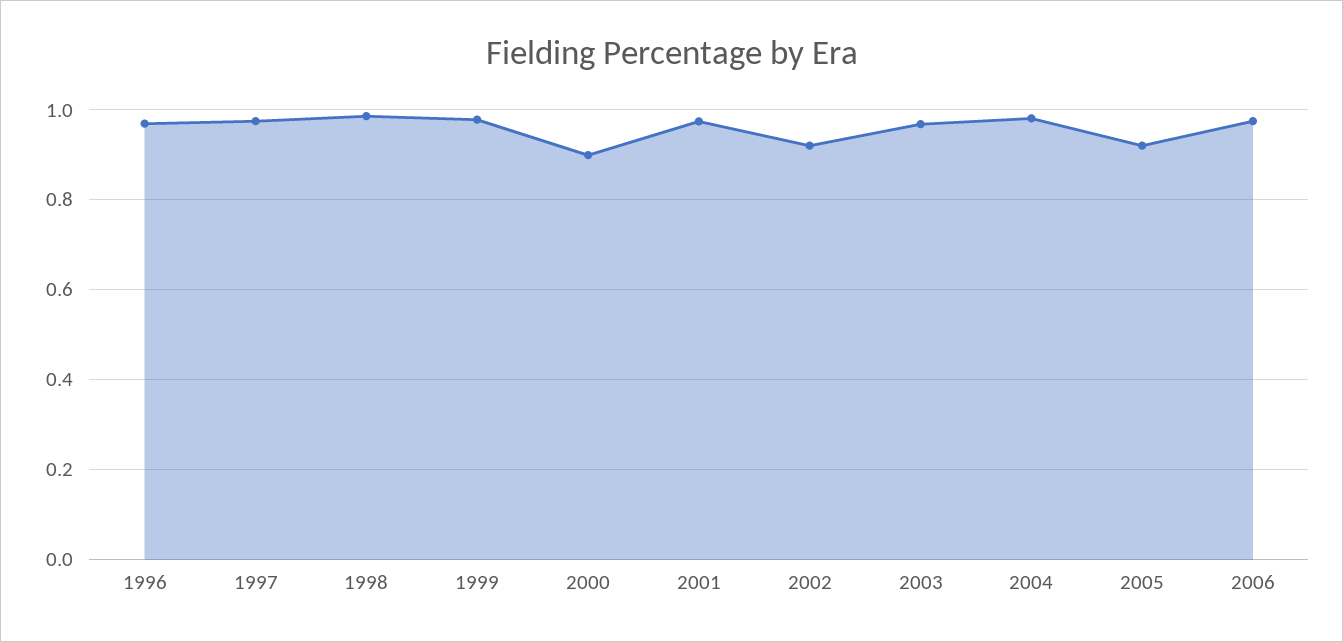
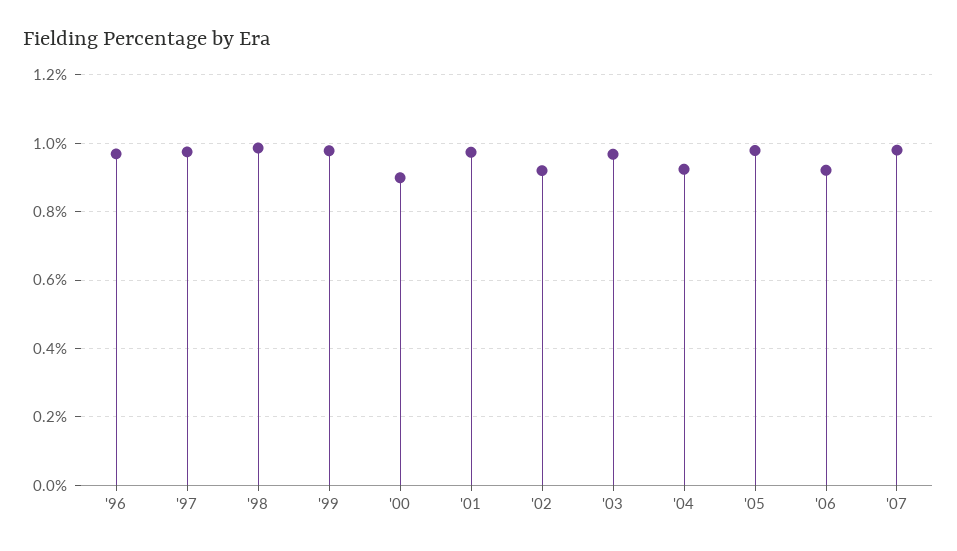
2004: 0.98 -> 0.92
2005: 0.92 -> 0.98
2006: 0.98 -> 0.92
'07: none -> 0.98

